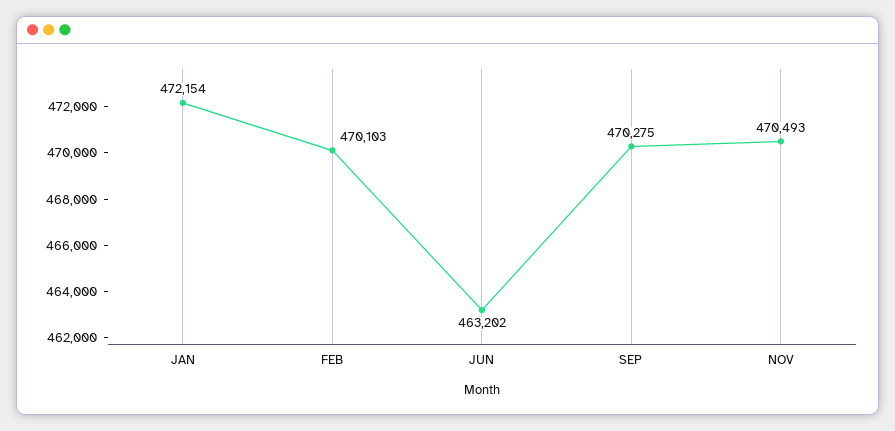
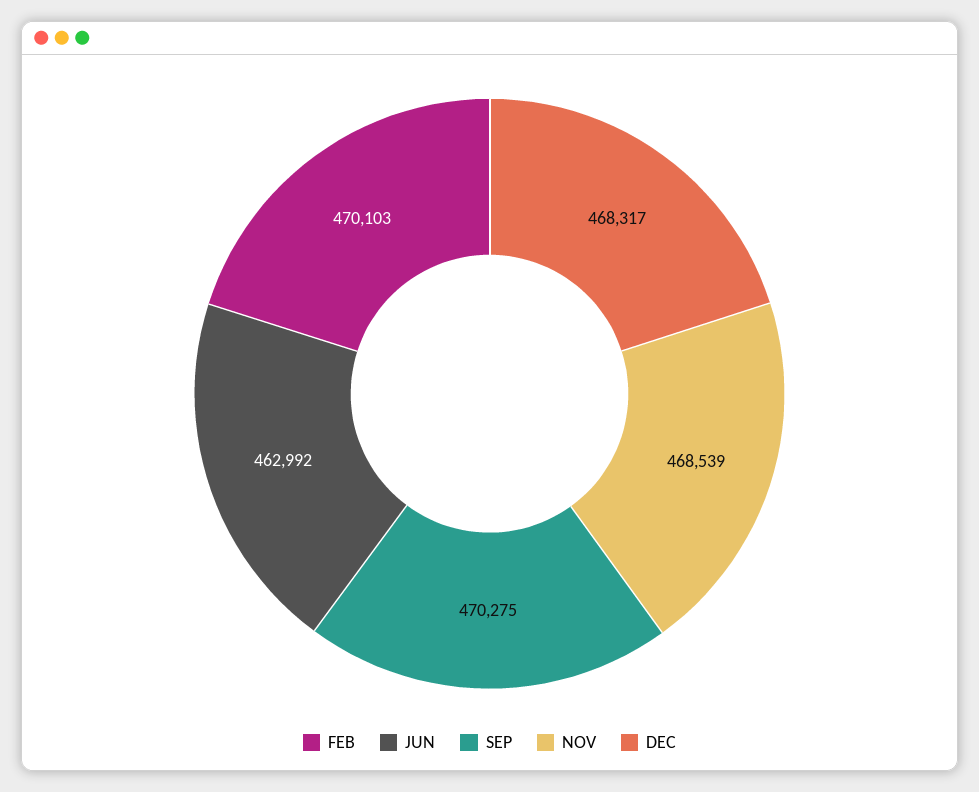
JAN: 472154 -> none
JUN: 463202 -> 462992
NOV: 470493 -> 468539
DEC: none -> 468317

